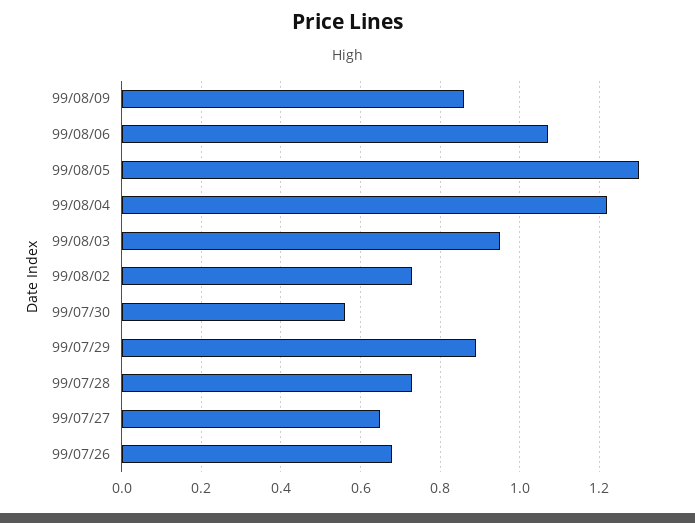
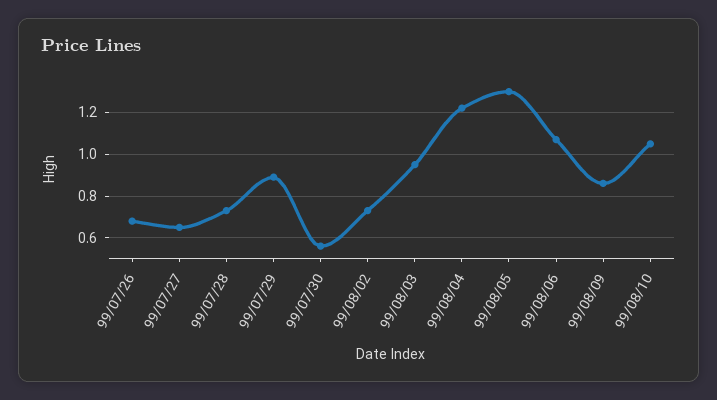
99/08/10: none -> 1.05

